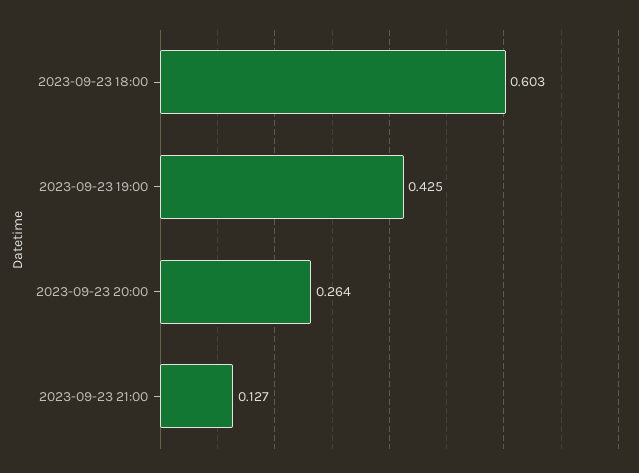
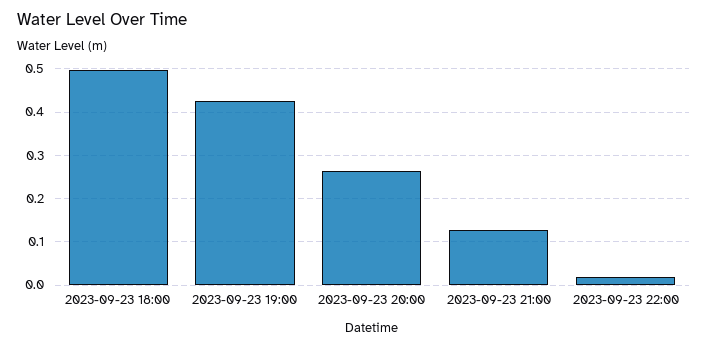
2023-09-23 18:00: 0.603 -> 0.5
2023-09-23 22:00: none -> 0.02

